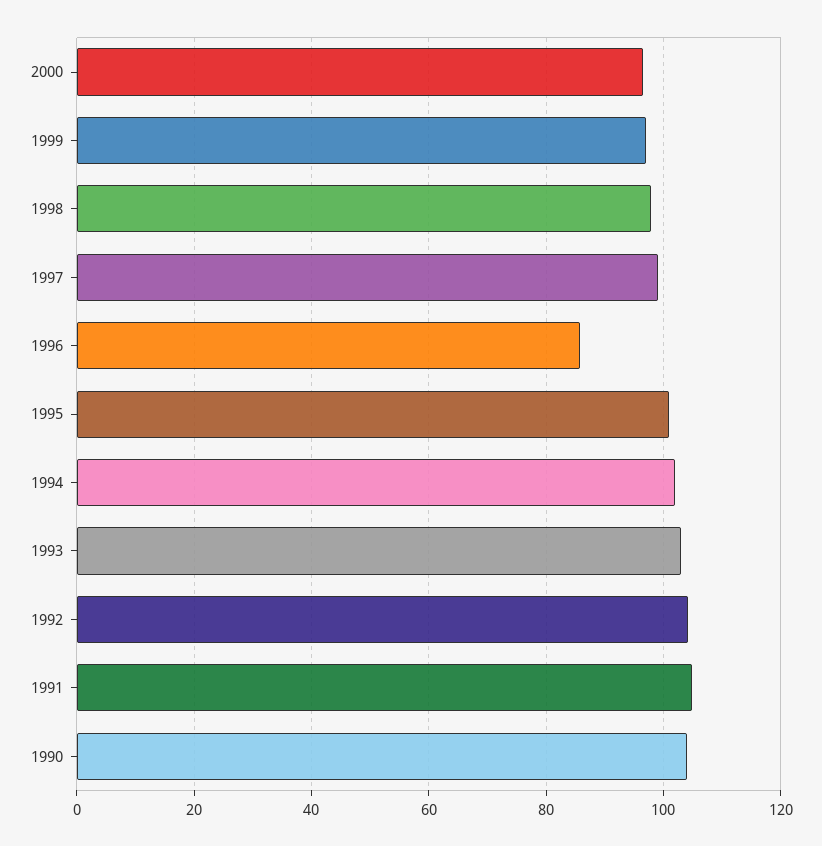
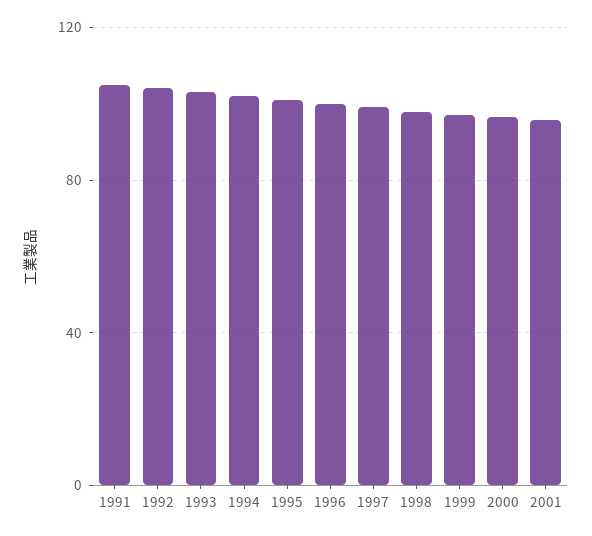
1996: 86 -> 100
1990: 104 -> none
2001: none -> 95

